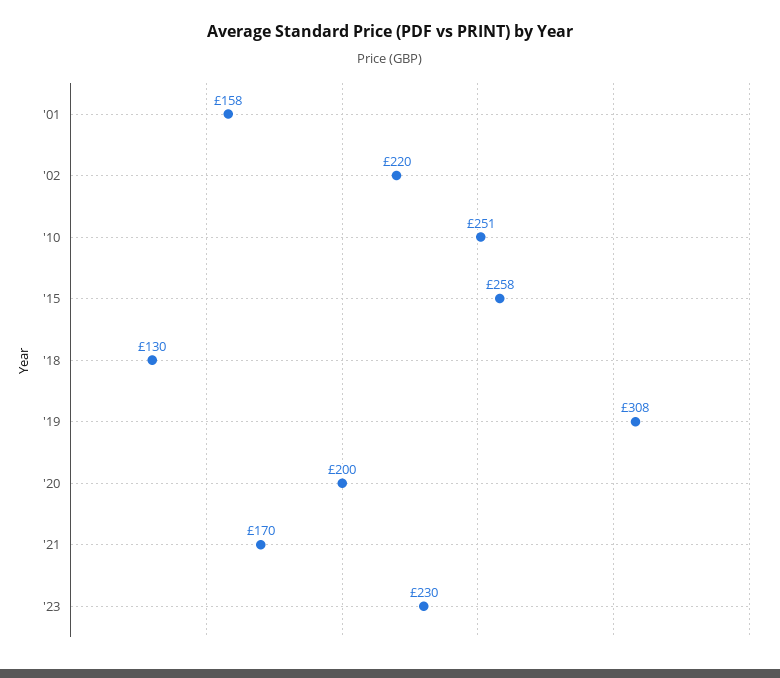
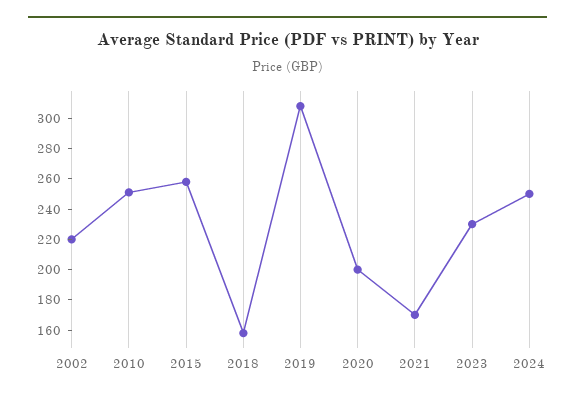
'01: 158 -> none
'18: 130 -> 160
2024: none -> 250

